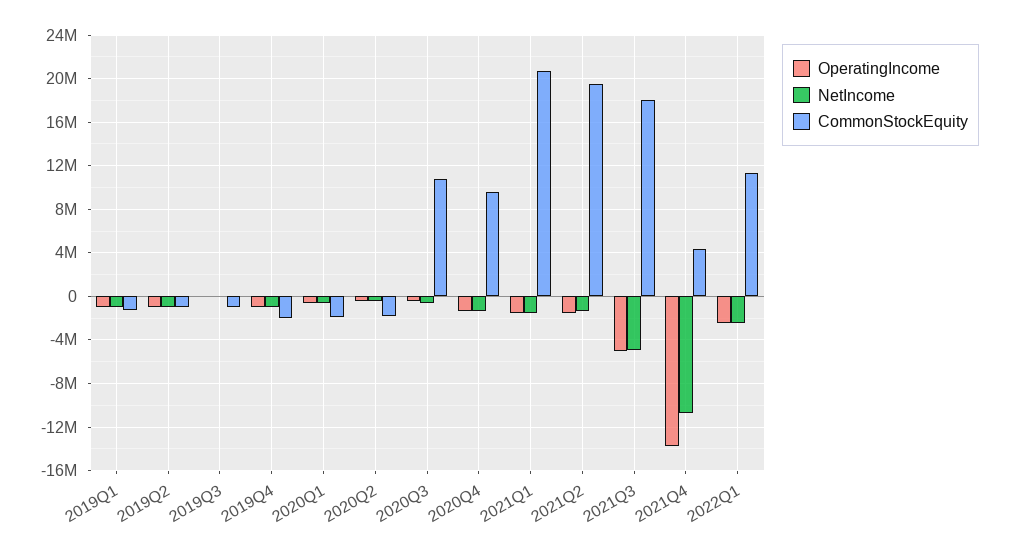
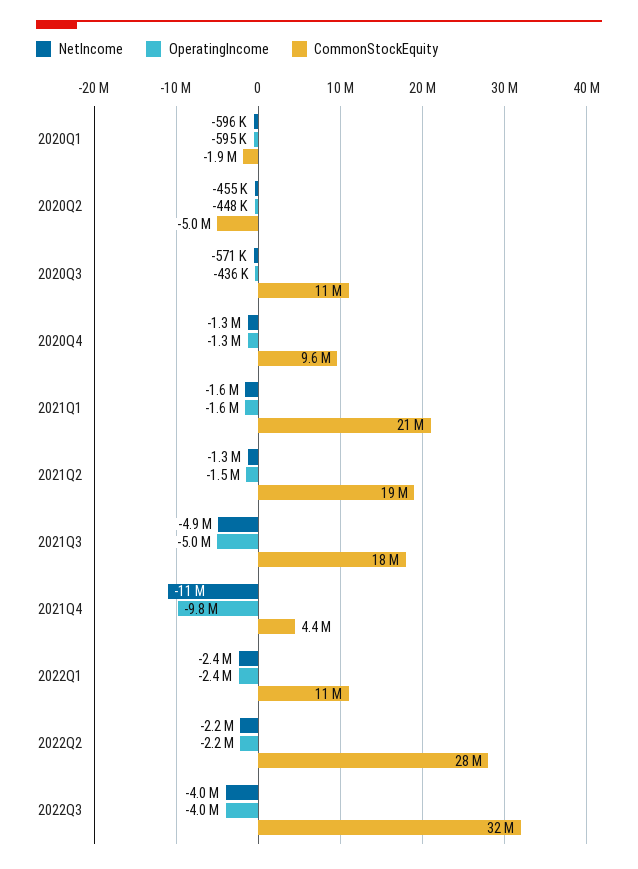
OperatingIncome, 2019Q1: -1000000 -> none
NetIncome, 2019Q1: -1000000 -> none
CommonStockEquity, 2019Q1: -1000000 -> none
OperatingIncome, 2019Q2: -1000000 -> none
NetIncome, 2019Q2: -1000000 -> none
CommonStockEquity, 2019Q2: -1000000 -> none
OperatingIncome, 2019Q3: 0 -> none
NetIncome, 2019Q3: 0 -> none
CommonStockEquity, 2019Q3: -1000000 -> none
OperatingIncome, 2019Q4: -1000000 -> none
NetIncome, 2019Q4: -1000000 -> none
CommonStockEquity, 2019Q4: -2000000 -> none
CommonStockEquity, 2020Q2: -2000000 -> -5000000
OperatingIncome, 2021Q4: -14000000 -> -9800000
NetIncome, 2022Q2: none -> -2200000
OperatingIncome, 2022Q2: none -> -2200000
CommonStockEquity, 2022Q2: none -> 28000000
NetIncome, 2022Q3: none -> -4000000
OperatingIncome, 2022Q3: none -> -4000000
CommonStockEquity, 2022Q3: none -> 32000000

